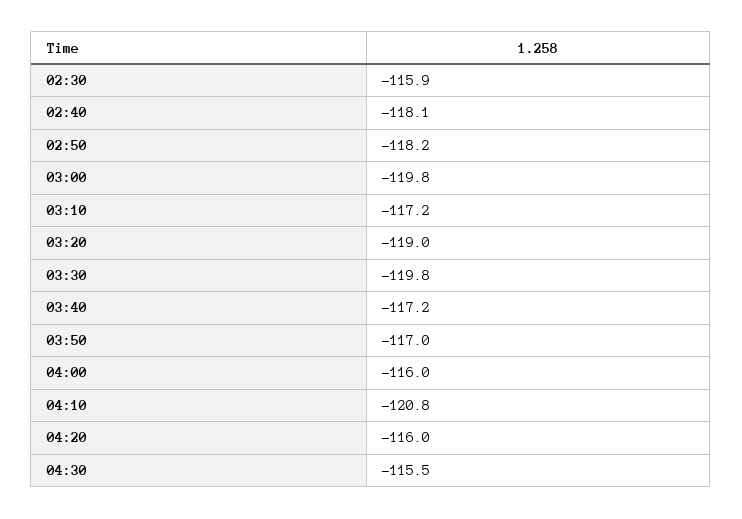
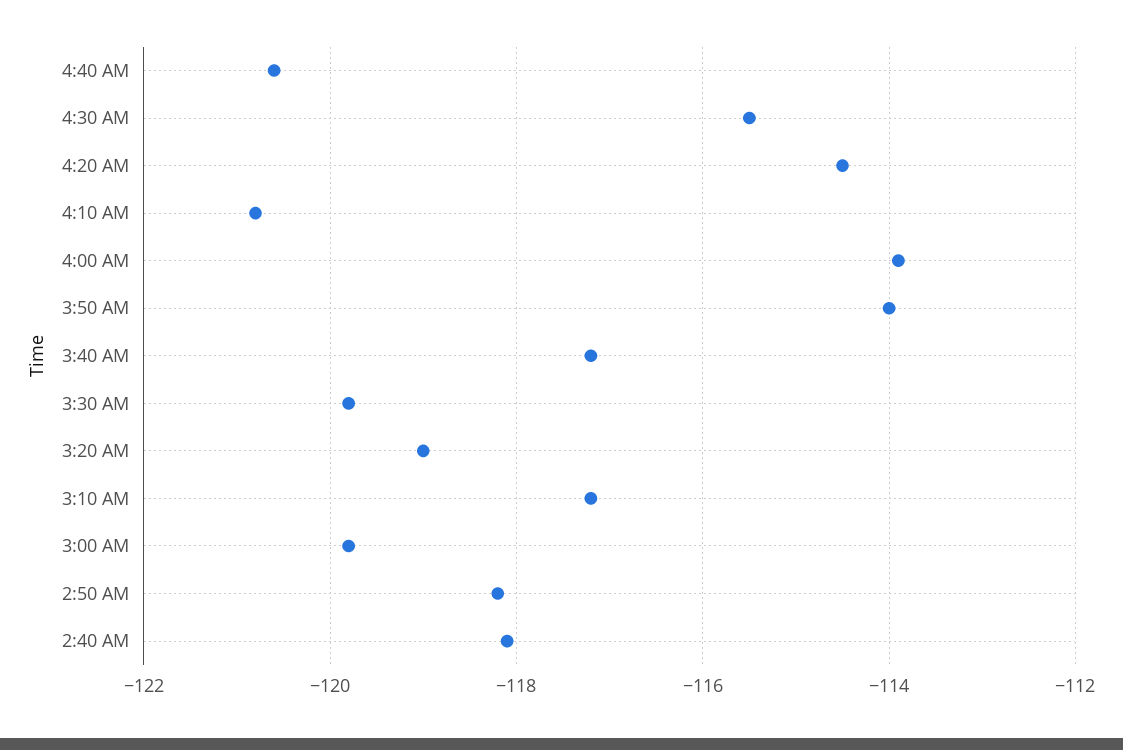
02:30: -115.9 -> none
03:50: -117 -> -114
04:00: -116 -> -114
04:20: -116 -> -114.5
4:40 AM: none -> -120.5

